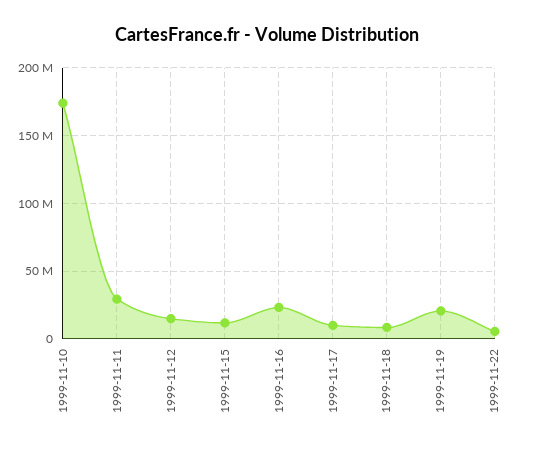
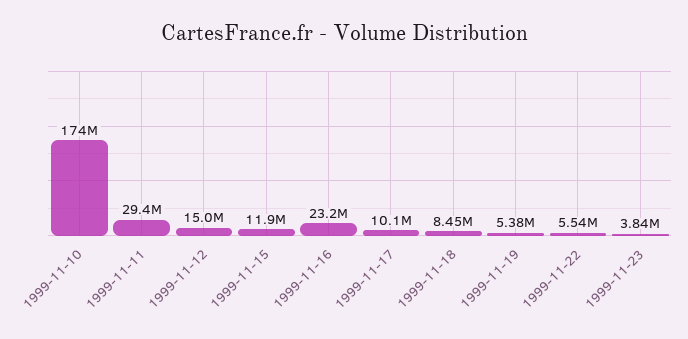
1999-11-19: 20000000 -> 5380000
1999-11-23: none -> 3840000

